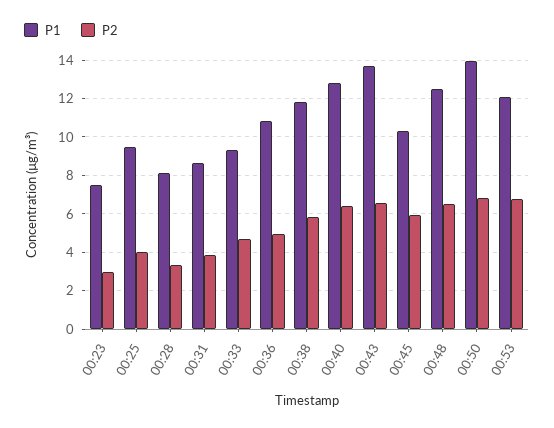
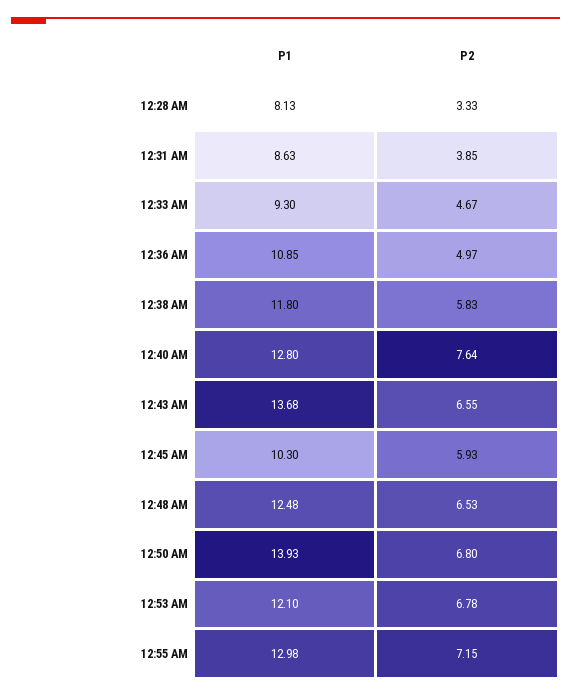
P1, 00:23: 7.5 -> none
P2, 00:23: 3 -> none
P1, 00:25: 9.5 -> none
P2, 00:25: 4 -> none
P2, 00:40: 6.5 -> 7.64
P1, 12:55 AM: none -> 12.98
P2, 12:55 AM: none -> 7.15

